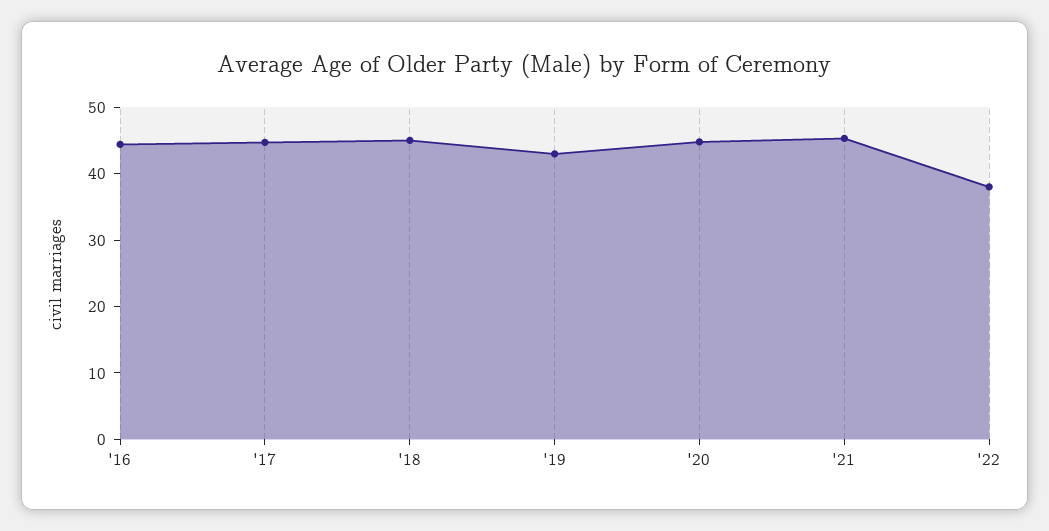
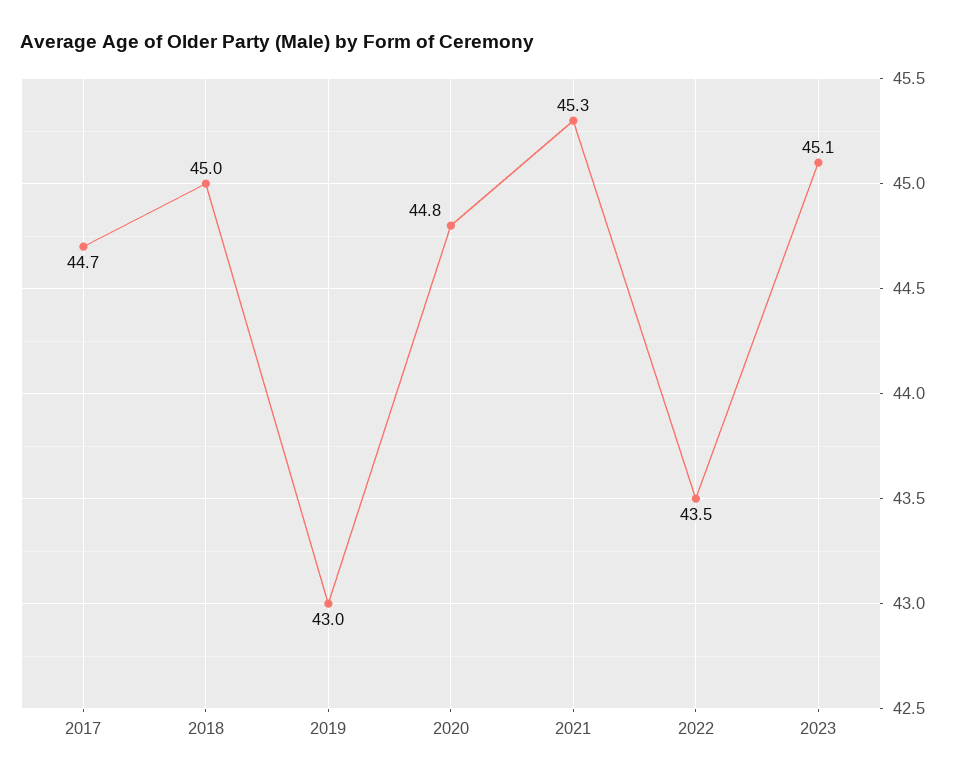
'16: 44 -> none
'22: 38 -> 43.5
2023: none -> 45.1

